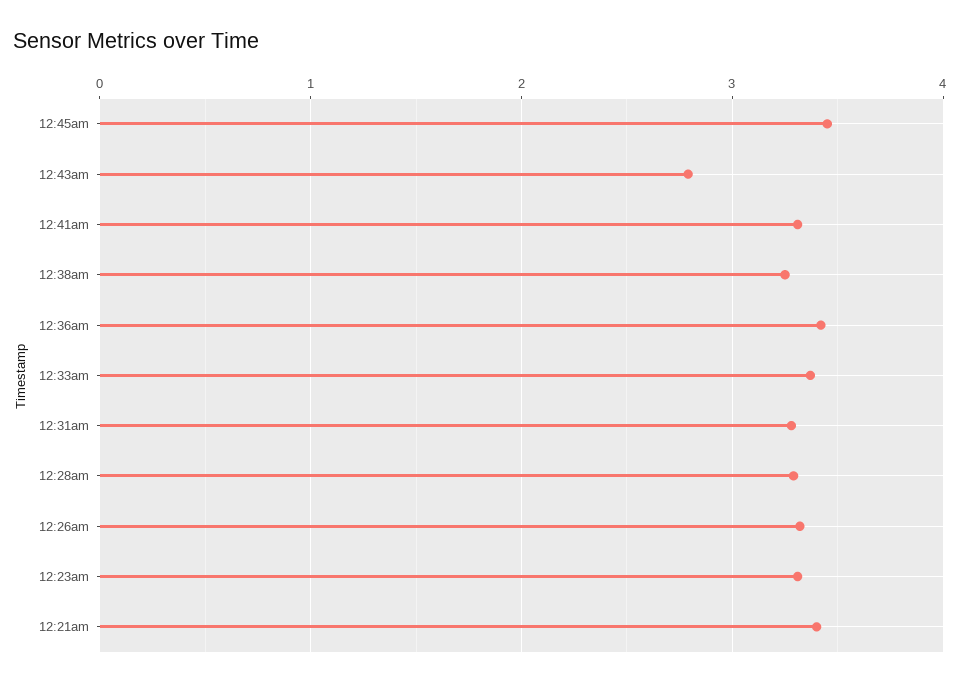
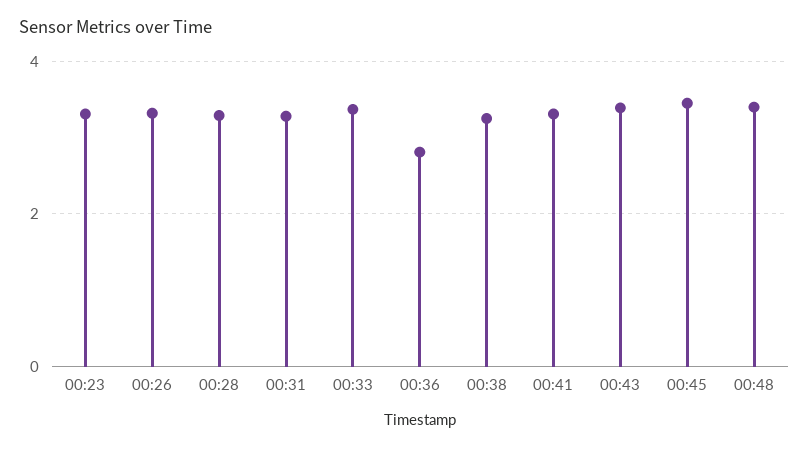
12:43am: 2.8 -> 3.4
12:36am: 3.4 -> 2.8
12:21am: 3.4 -> none
00:48: none -> 3.4

